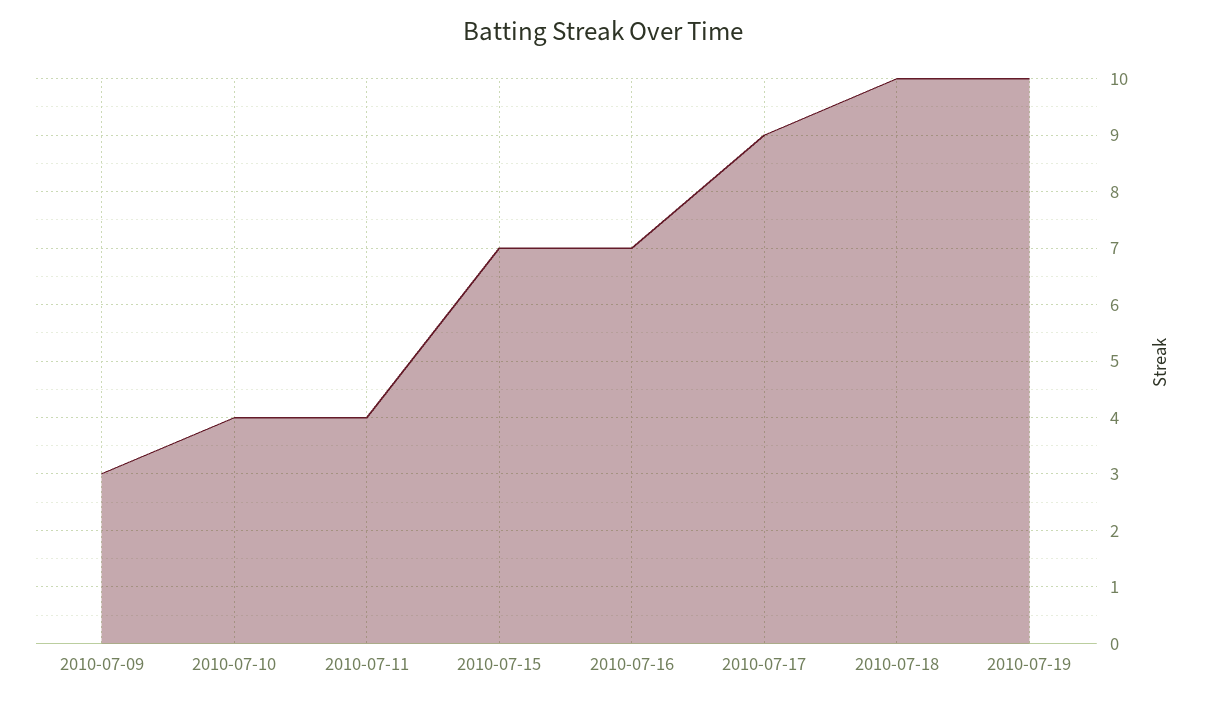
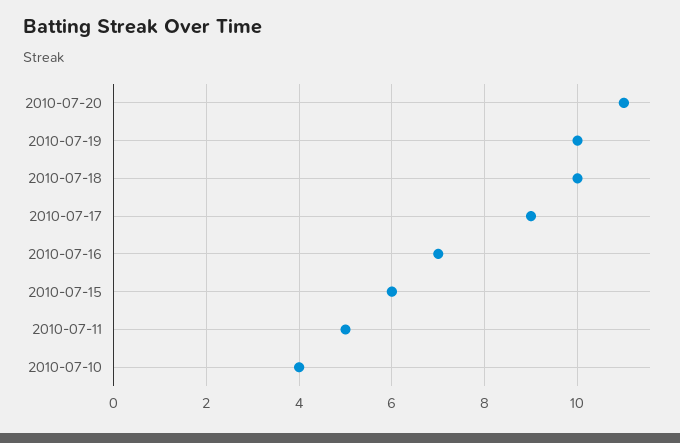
2010-07-09: 3 -> none
2010-07-11: 4 -> 5
2010-07-15: 7 -> 6
2010-07-20: none -> 11

